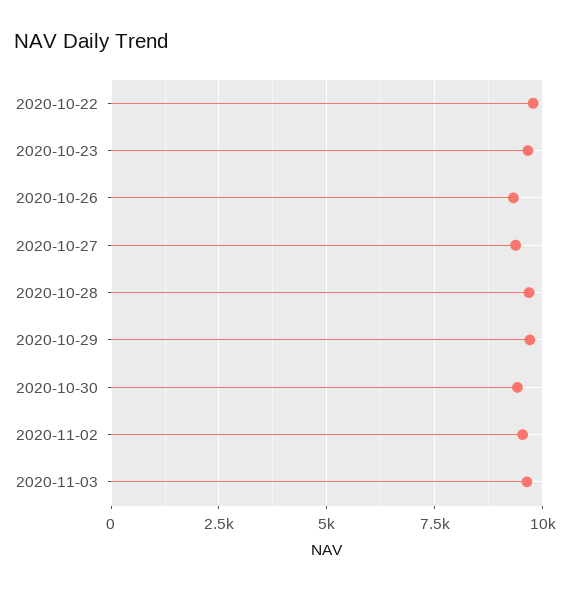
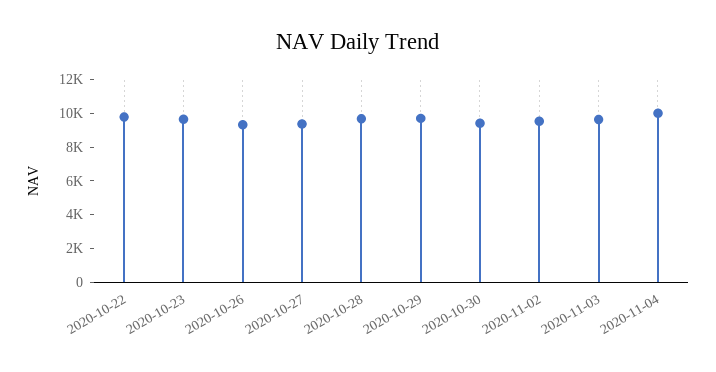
2020-11-04: none -> 10000

